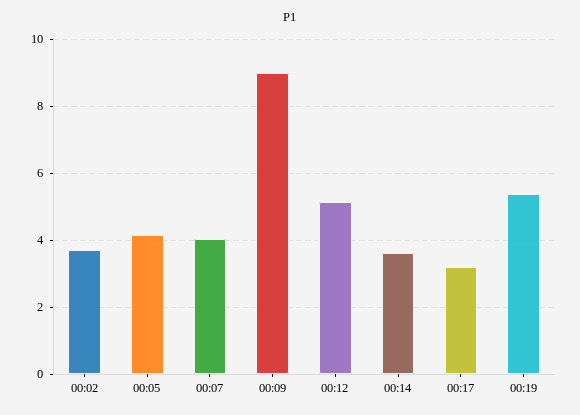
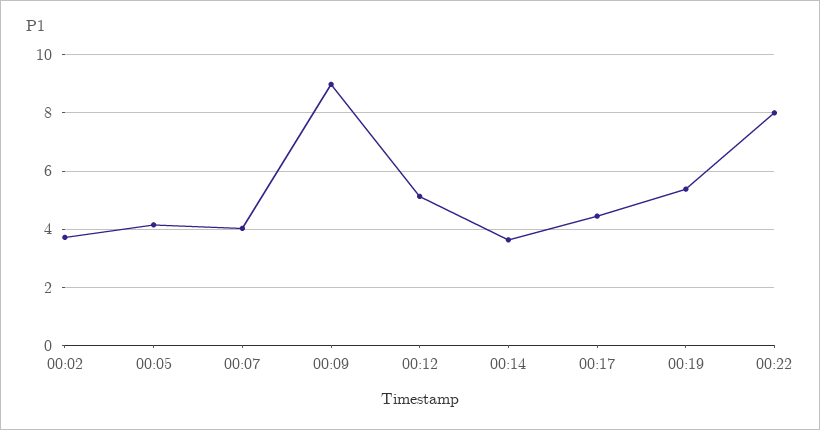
00:17: 3.2 -> 4.5
00:22: none -> 8

